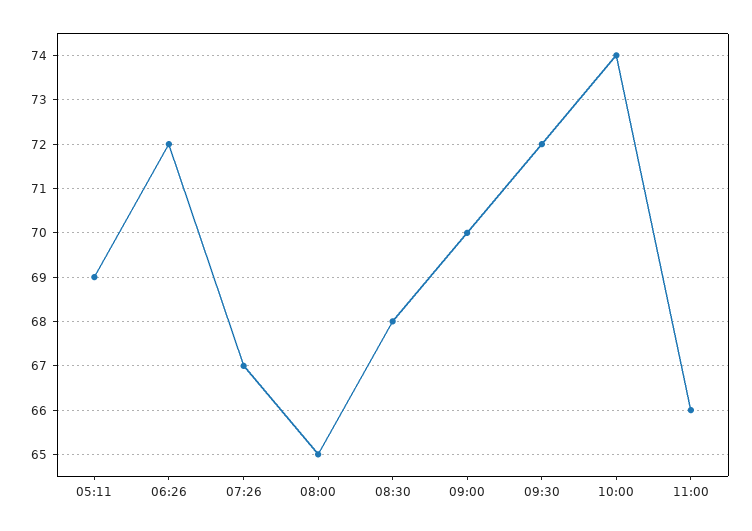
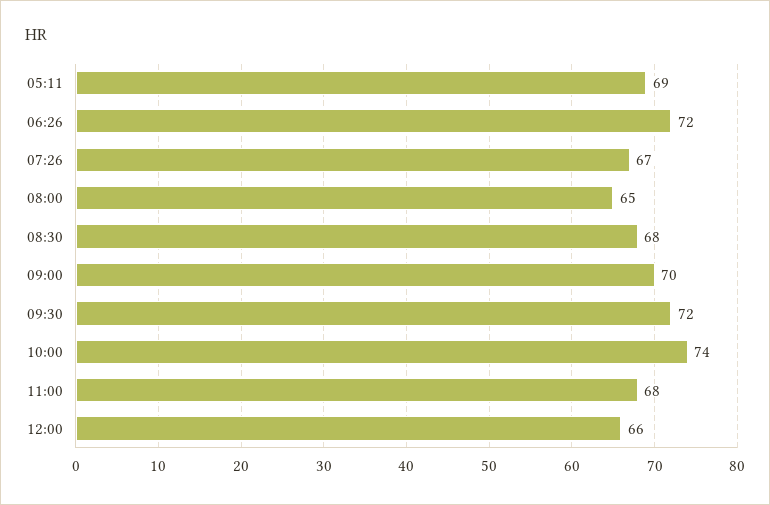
11:00: 66 -> 68
12:00: none -> 66

